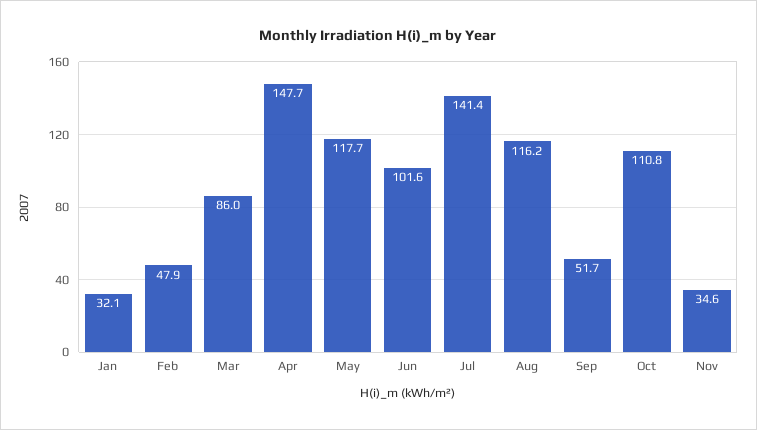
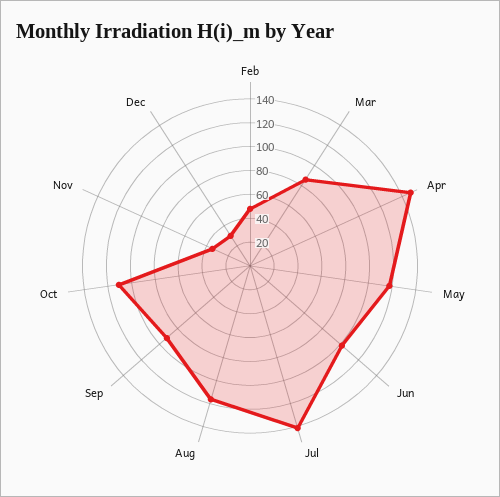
Jan: 32.1 -> none
Sep: 51.7 -> 90
Dec: none -> 30

